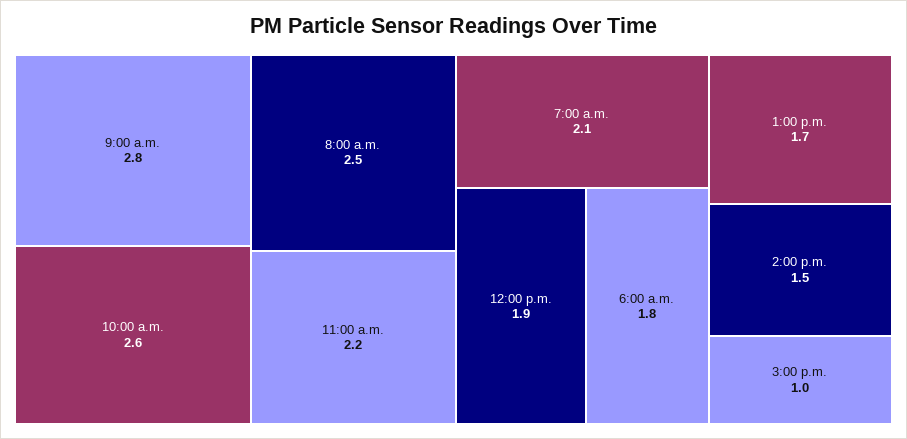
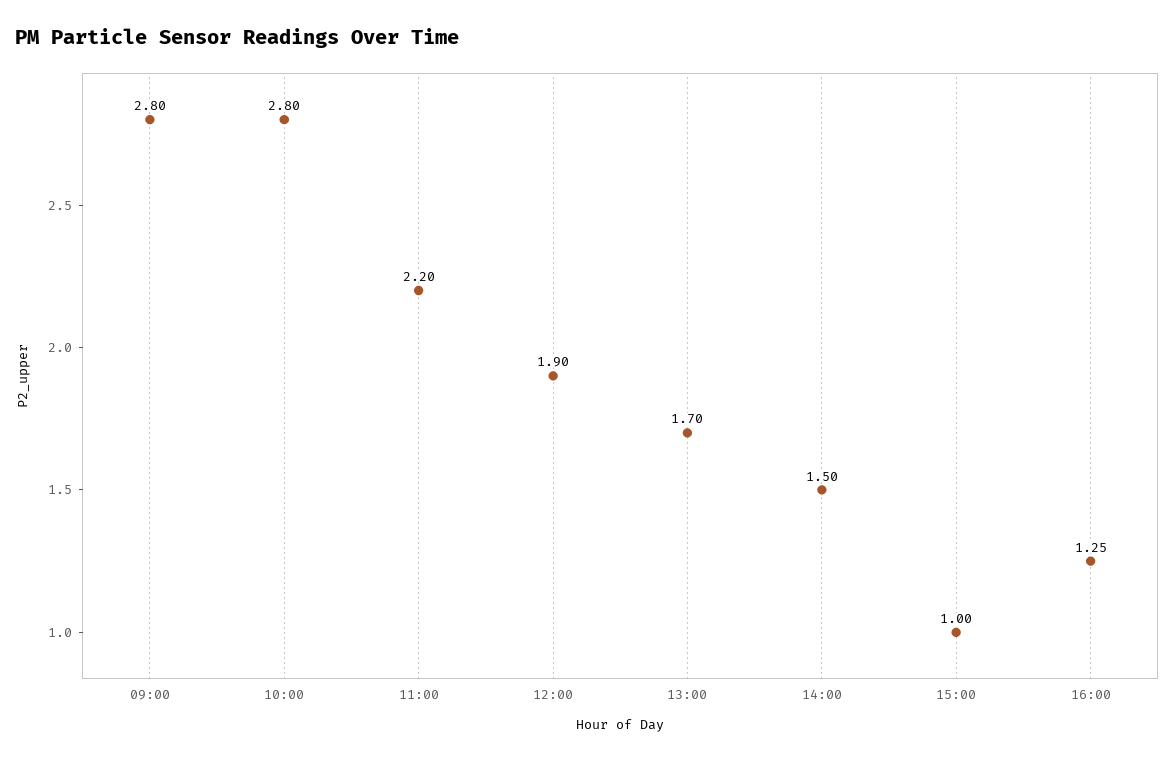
10:00 a.m.: 2.6 -> 2.8
8:00 a.m.: 2.5 -> none
7:00 a.m.: 2.1 -> none
6:00 a.m.: 1.8 -> none
16:00: none -> 1.25

